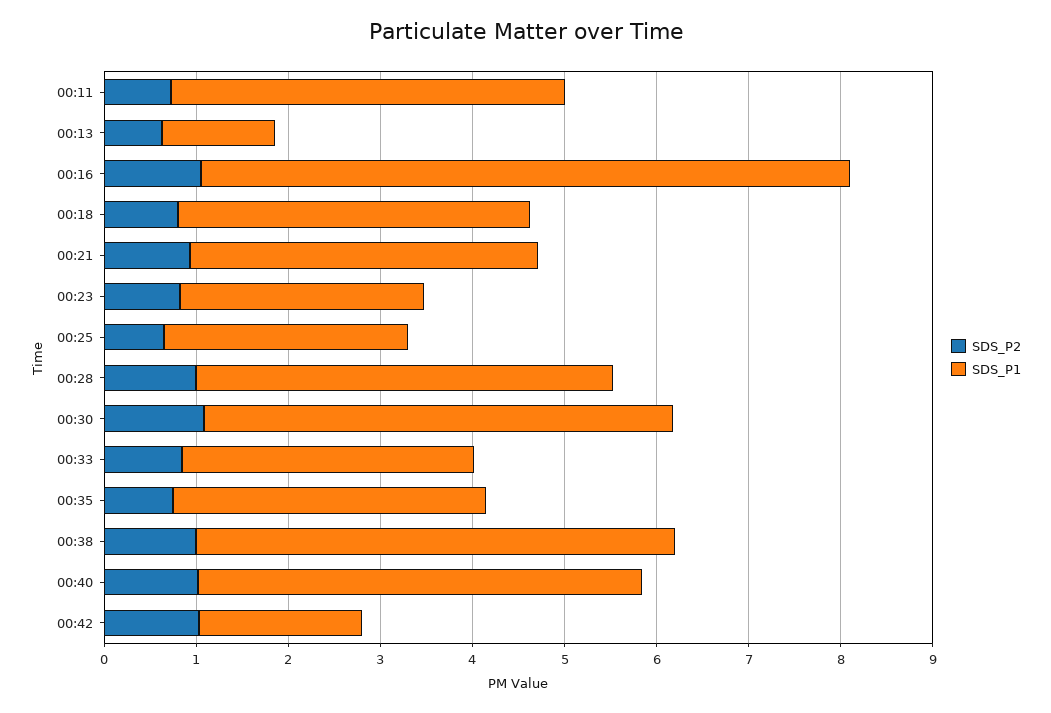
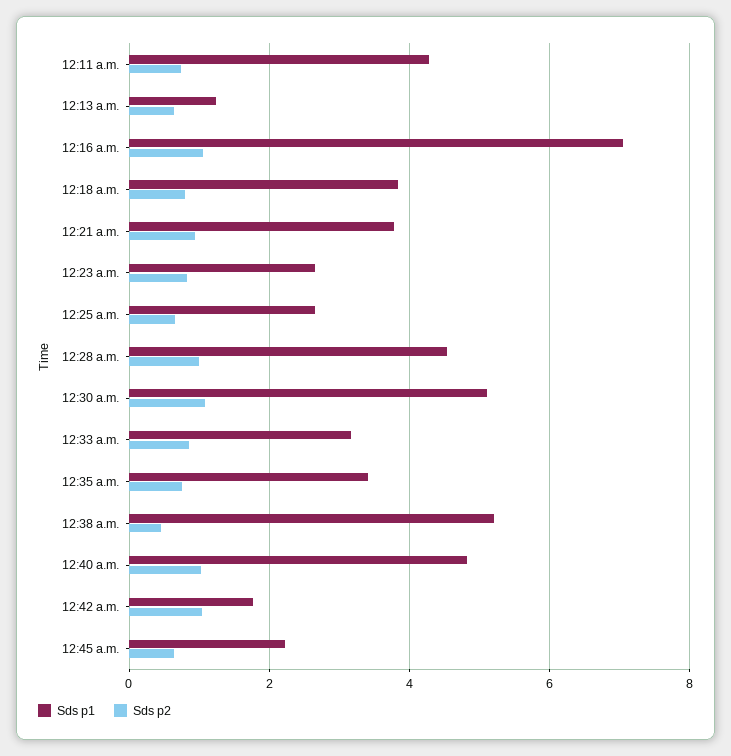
SDS_P2, 00:38: 1 -> 0.4
SDS_P1, 12:45 a.m.: none -> 2.2
SDS_P2, 12:45 a.m.: none -> 0.6

